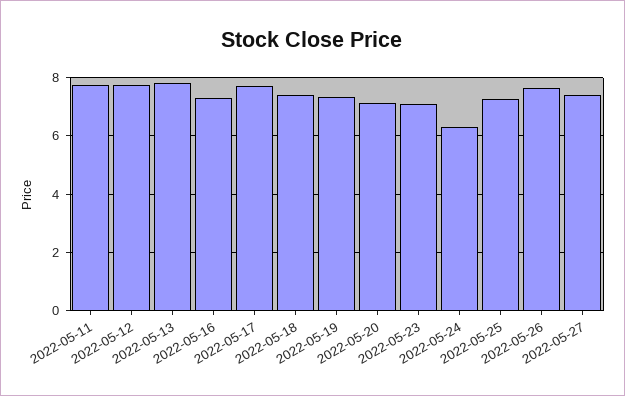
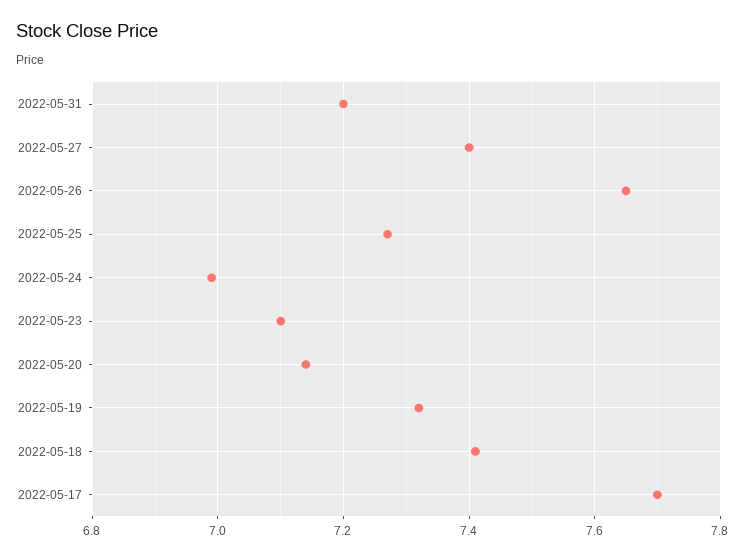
2022-05-11: 7.75 -> none
2022-05-12: 7.75 -> none
2022-05-13: 7.75 -> none
2022-05-16: 7.25 -> none
2022-05-24: 6.25 -> 7
2022-05-31: none -> 7.2

